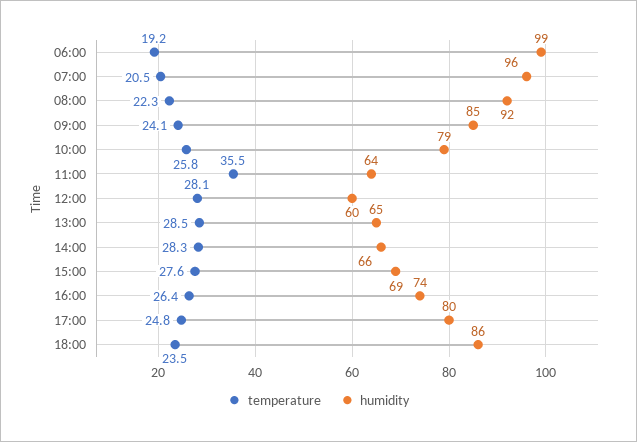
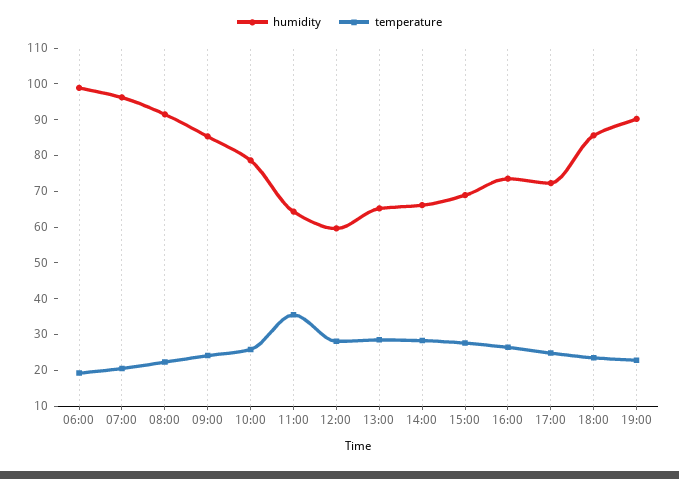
humidity, 17:00: 80 -> 72.5
humidity, 19:00: none -> 90
temperature, 19:00: none -> 22.5

